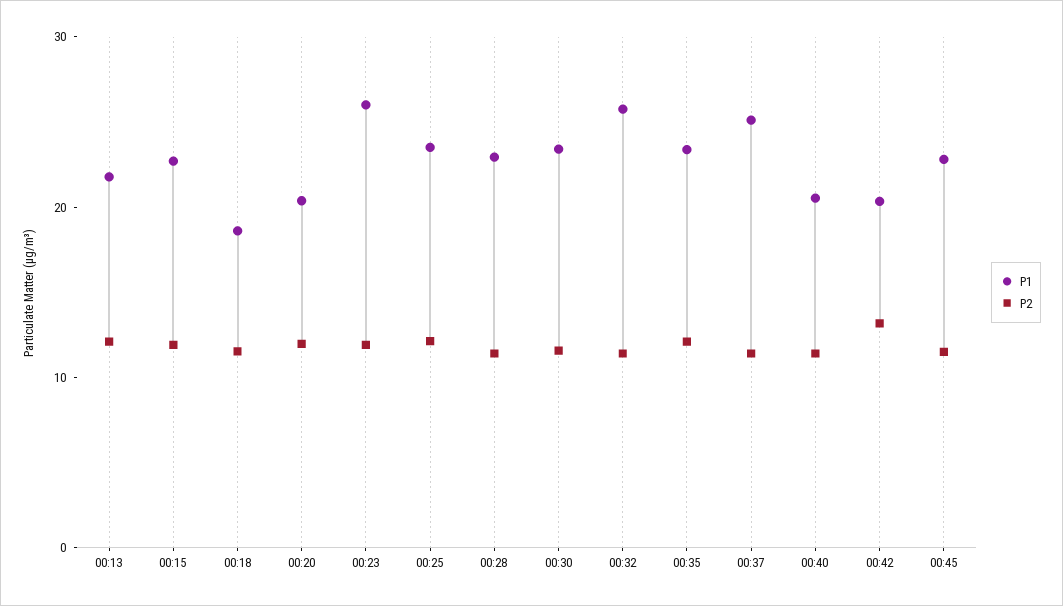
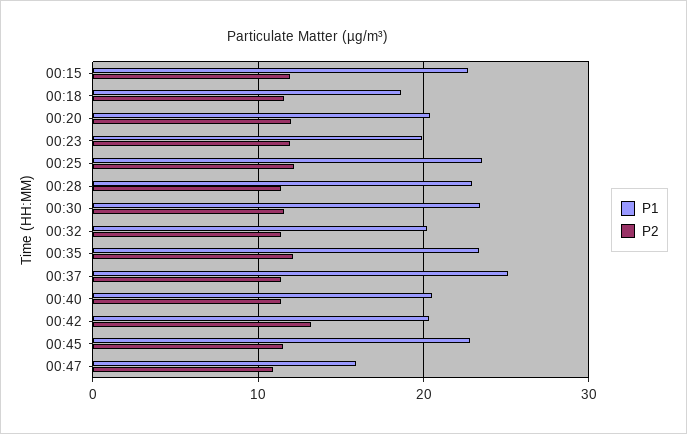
P1, 00:13: 22 -> none
P2, 00:13: 12 -> none
P1, 00:23: 26 -> 20
P1, 00:32: 26 -> 20
P1, 00:47: none -> 16
P2, 00:47: none -> 11

